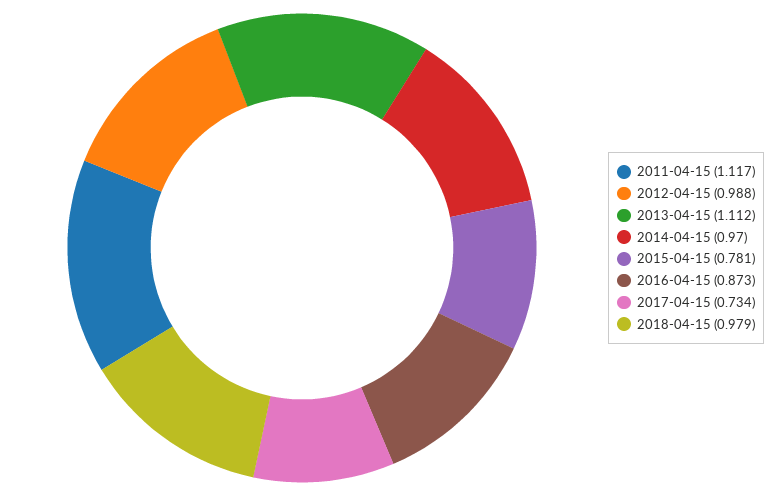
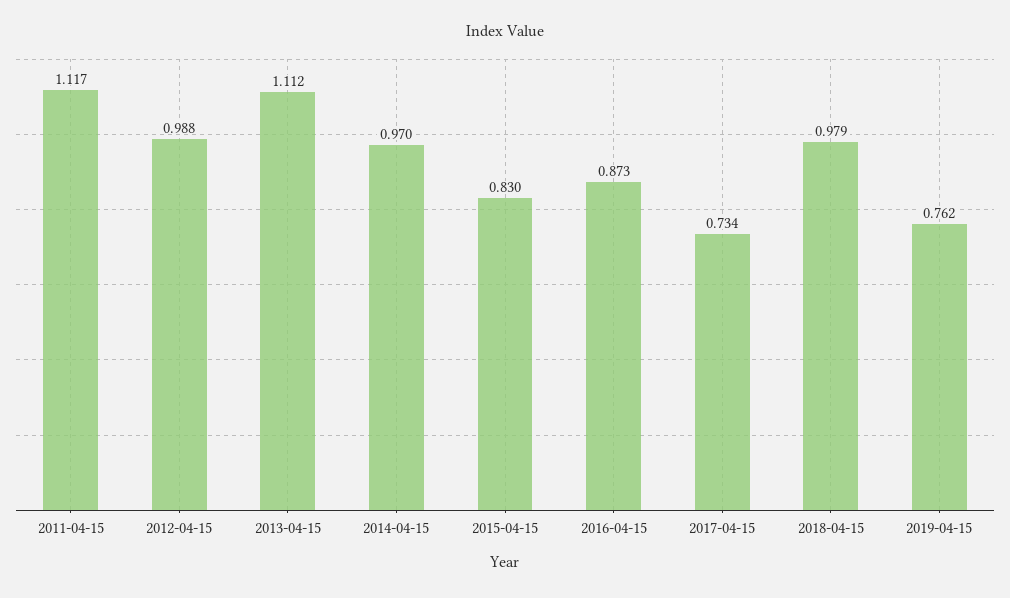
2015-04-15: 0.781 -> 0.83
2019-04-15: none -> 0.762

